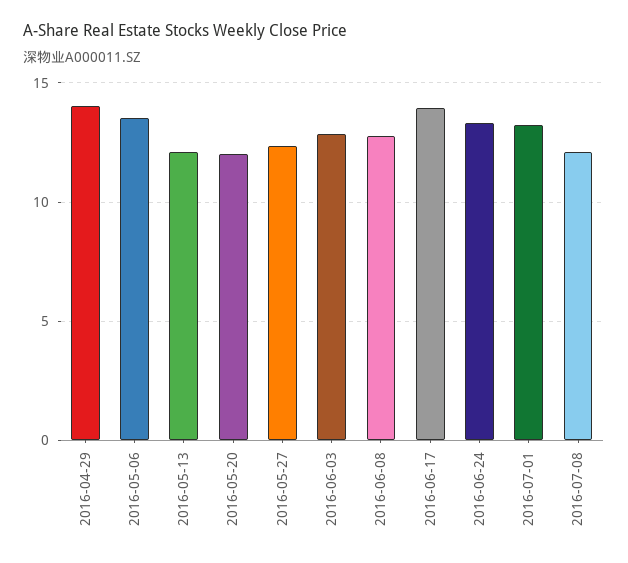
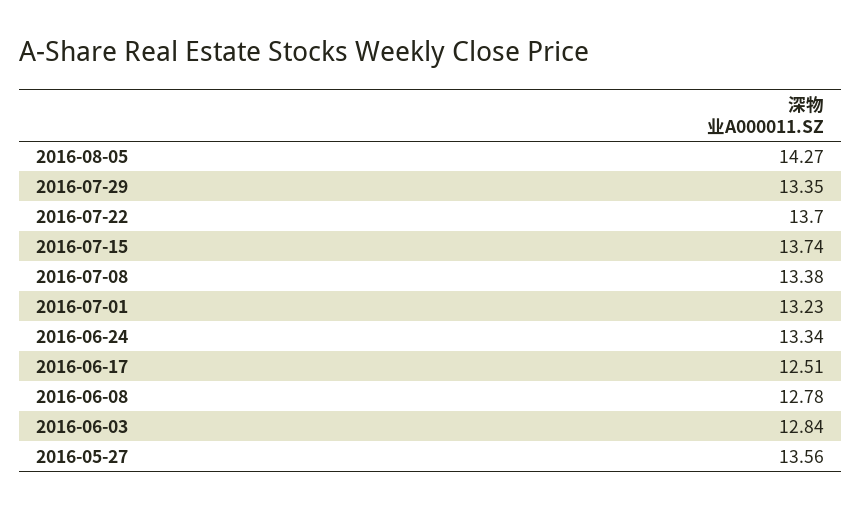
2016-04-29: 14 -> none
2016-05-06: 13.5 -> none
2016-05-13: 12 -> none
2016-05-20: 12 -> none
2016-05-27: 12.5 -> 13.56
2016-06-17: 14 -> 12.51
2016-07-08: 12 -> 13.38
2016-08-05: none -> 14.27
2016-07-29: none -> 13.35
2016-07-22: none -> 13.7
2016-07-15: none -> 13.74

